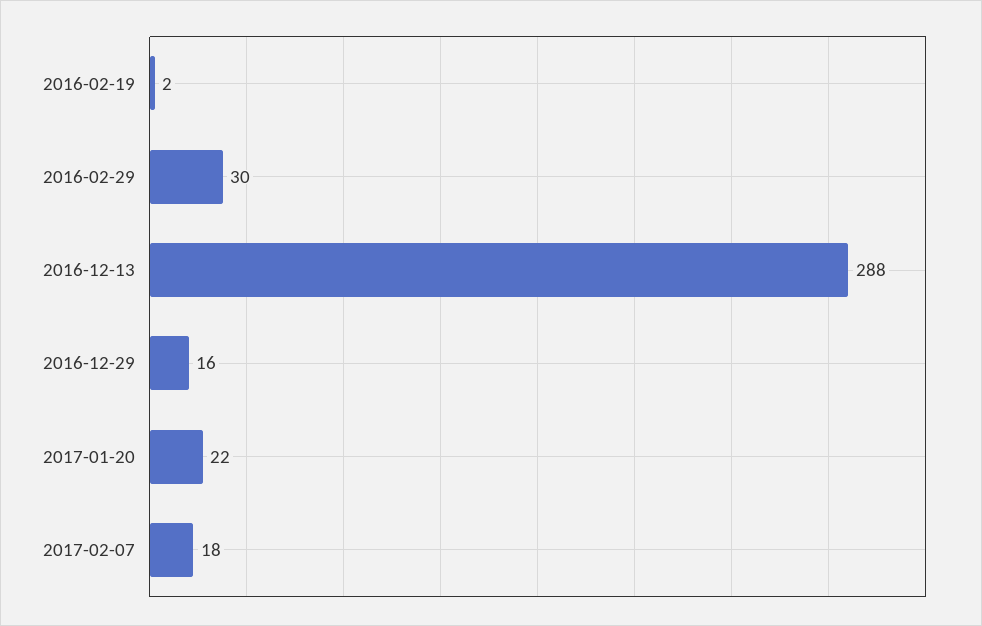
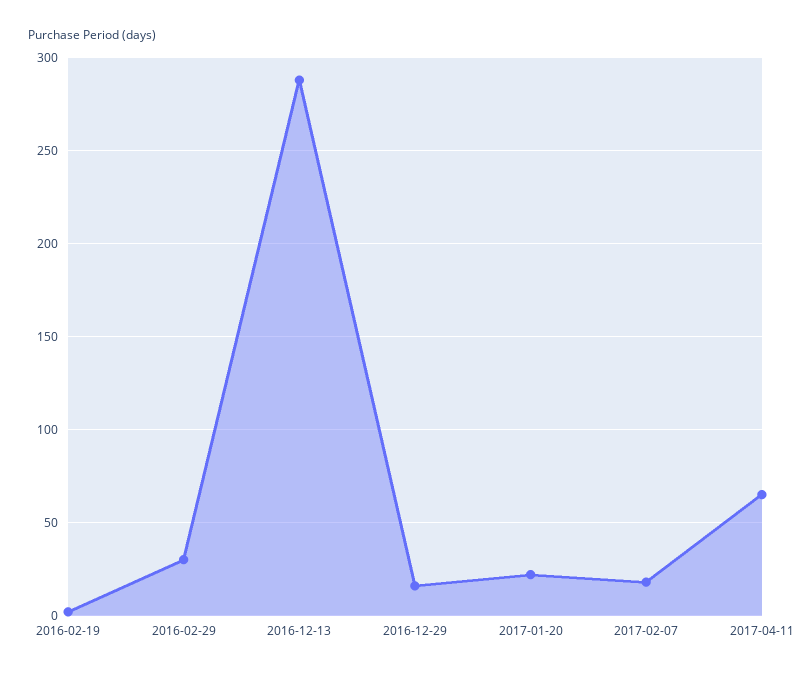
2017-04-11: none -> 65

